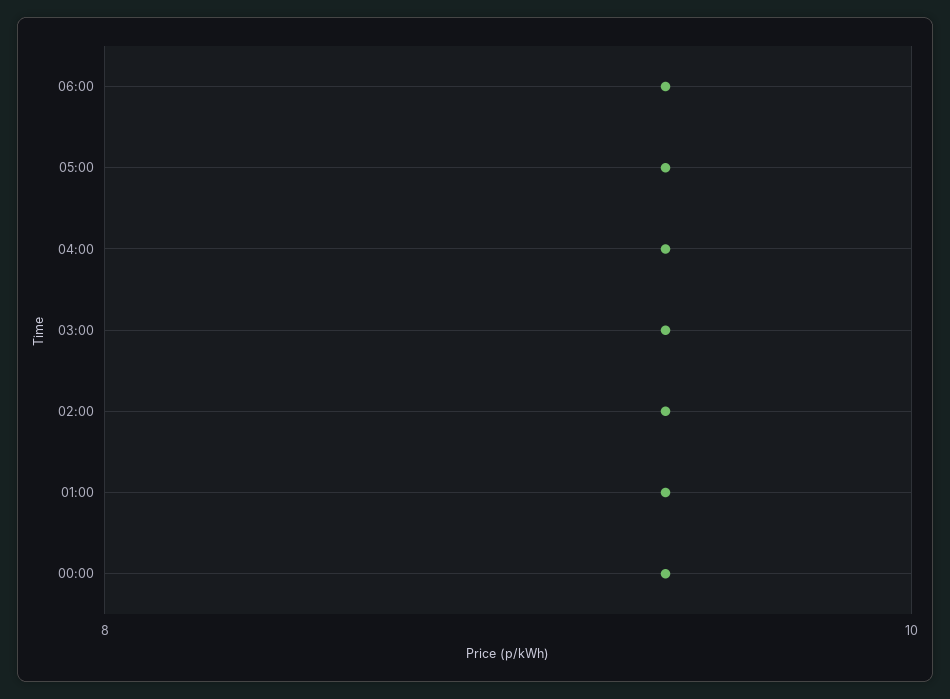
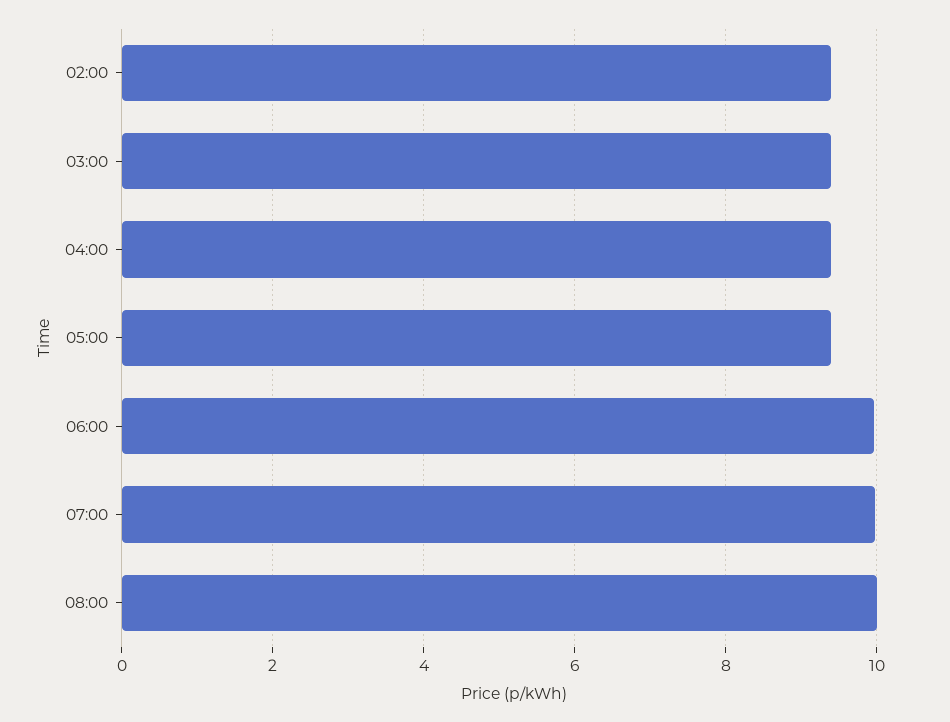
06:00: 9.4 -> 10
01:00: 9.4 -> none
00:00: 9.4 -> none
07:00: none -> 10
08:00: none -> 10

